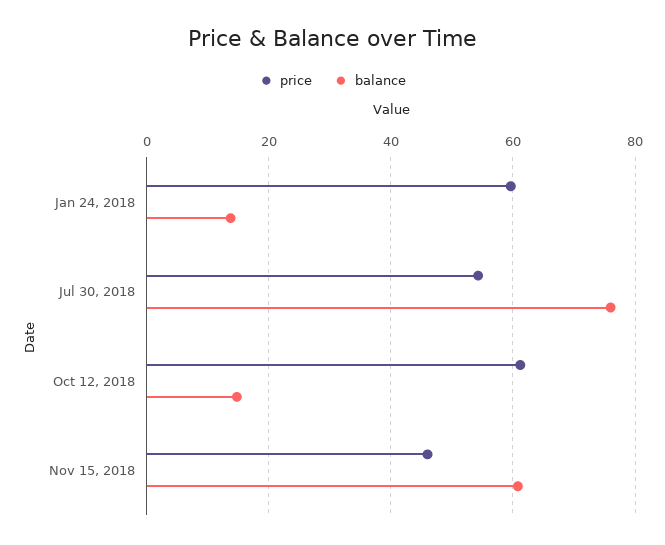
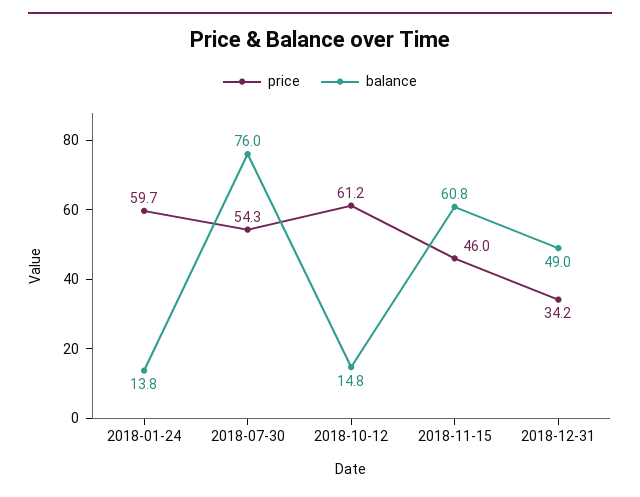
price, 2018-12-31: none -> 34.2
balance, 2018-12-31: none -> 49

